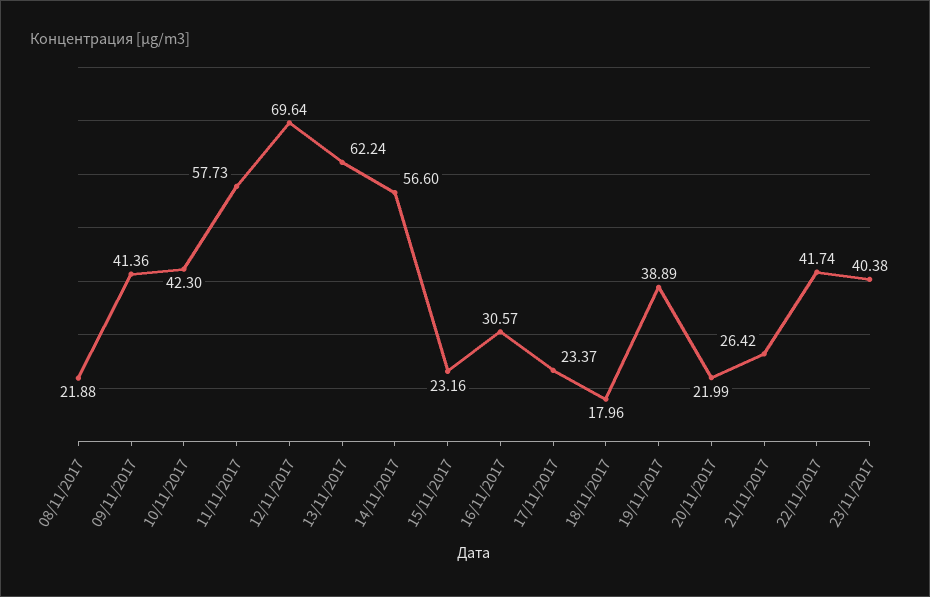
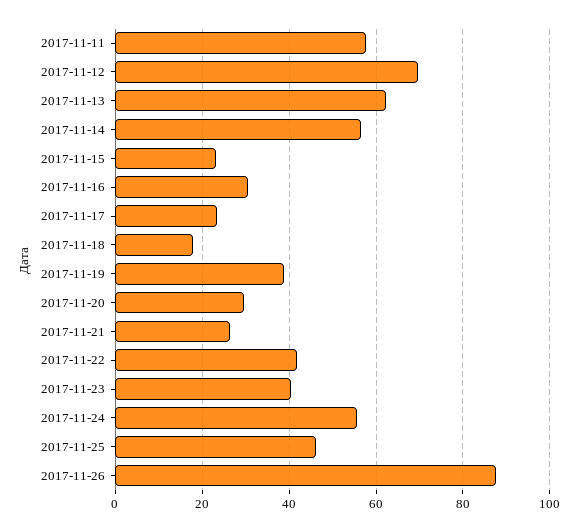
08/11/2017: 21.88 -> none
09/11/2017: 41.36 -> none
10/11/2017: 42.3 -> none
20/11/2017: 21.99 -> 30
2017-11-24: none -> 56
2017-11-25: none -> 46
2017-11-26: none -> 88

